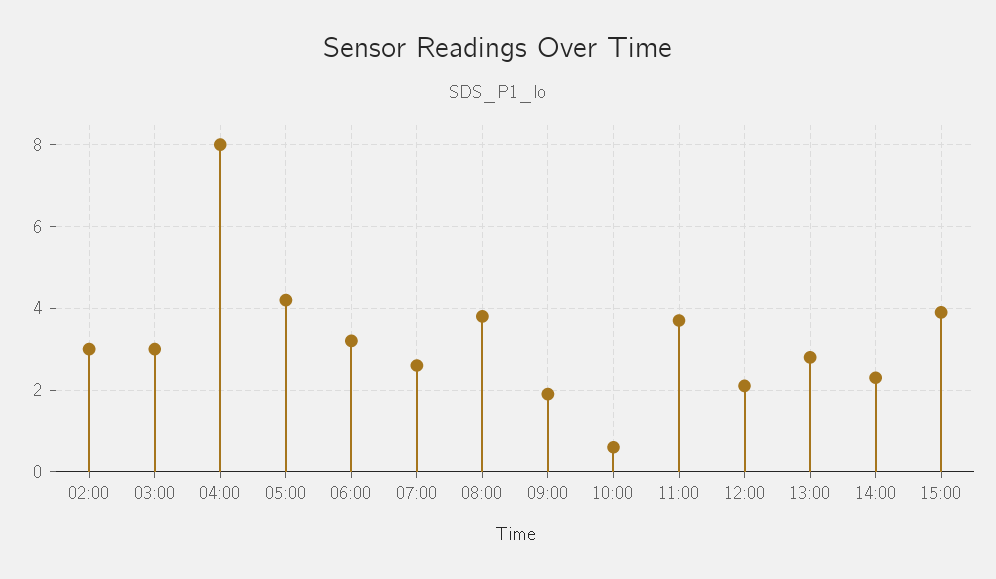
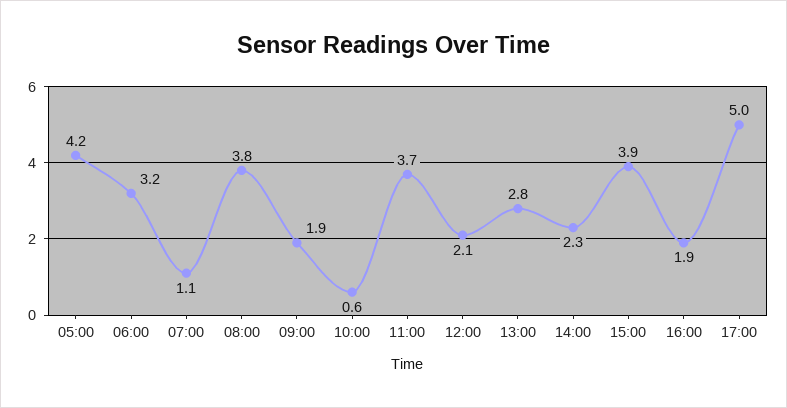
02:00: 3 -> none
03:00: 3 -> none
04:00: 8 -> none
07:00: 2.5 -> 1.1
16:00: none -> 1.9
17:00: none -> 5

